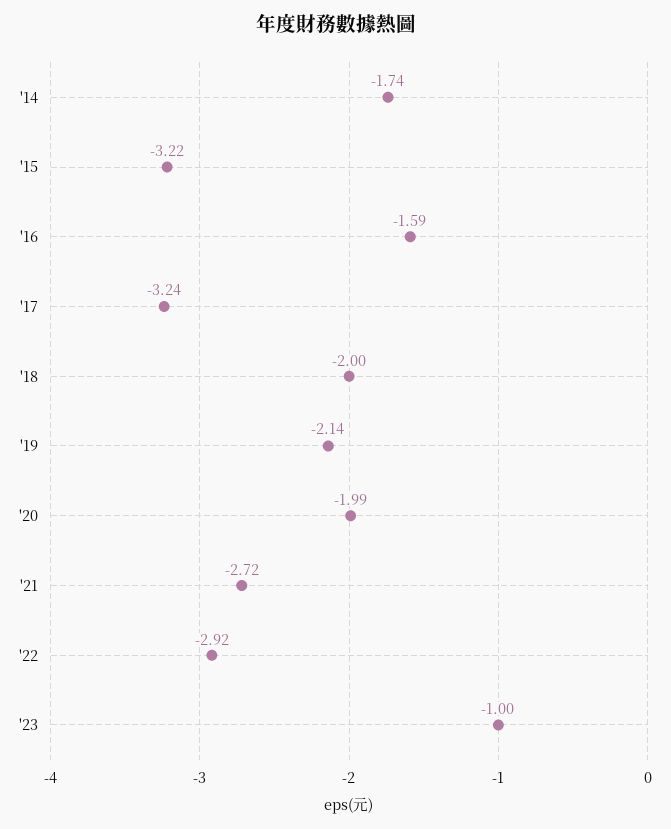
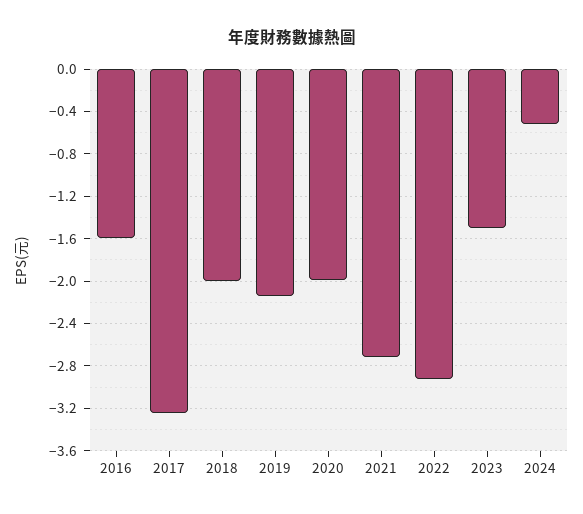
'14: -1.74 -> none
'15: -3.22 -> none
'23: -1 -> -1.5
2024: none -> -0.5

